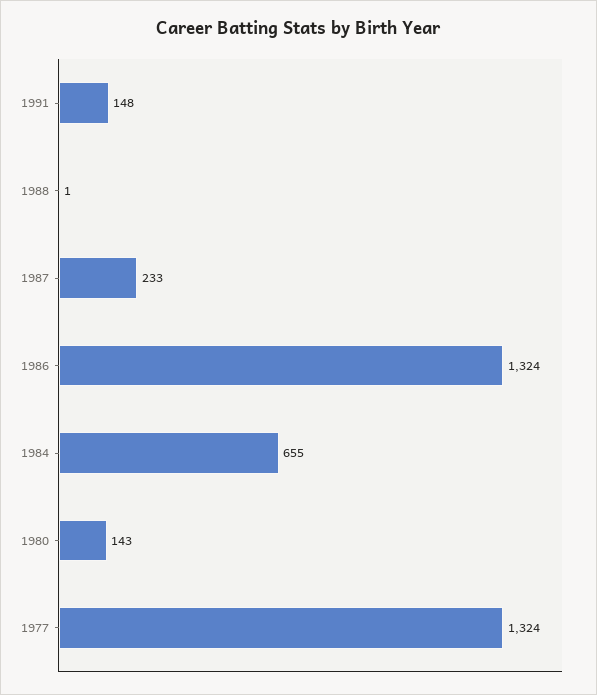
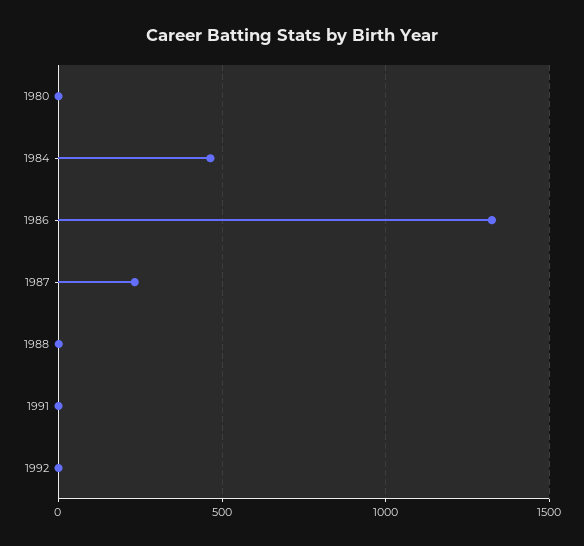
1991: 148 -> 0
1984: 655 -> 450
1980: 143 -> 0
1977: 1324 -> none
1992: none -> 0

